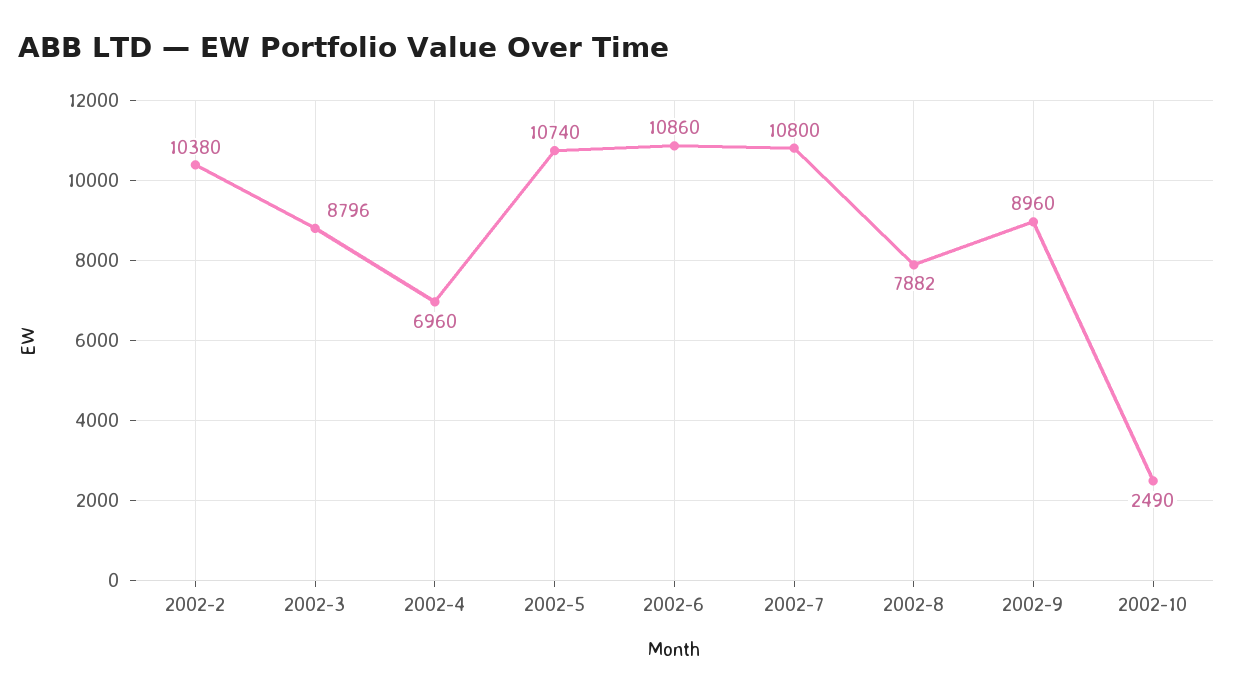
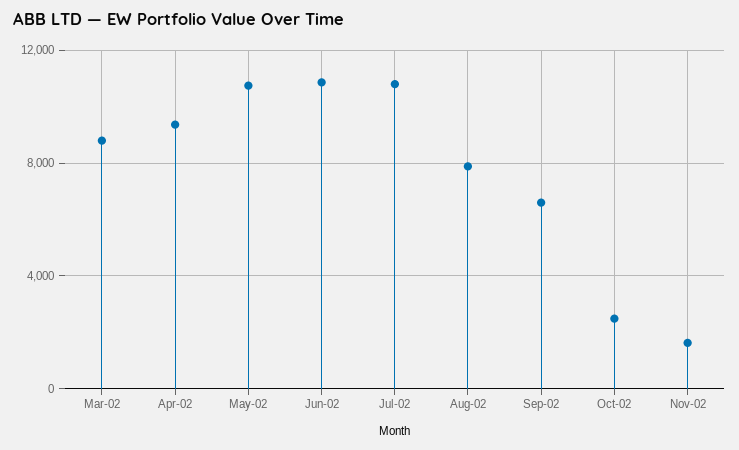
2002-2: 10380 -> none
2002-4: 6960 -> 9500
2002-9: 8960 -> 6500
Nov-02: none -> 1500

